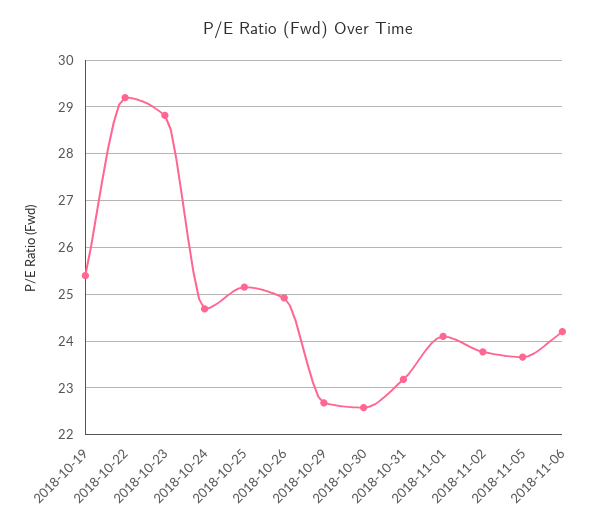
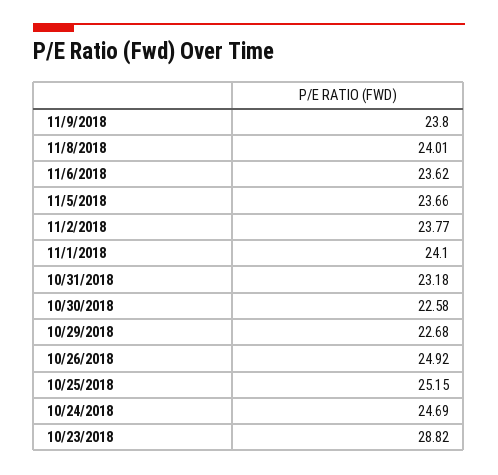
2018-10-19: 25.4 -> none
2018-10-22: 29.2 -> none
2018-11-06: 24.2 -> 23.62
11/9/2018: none -> 23.8
11/8/2018: none -> 24.01

